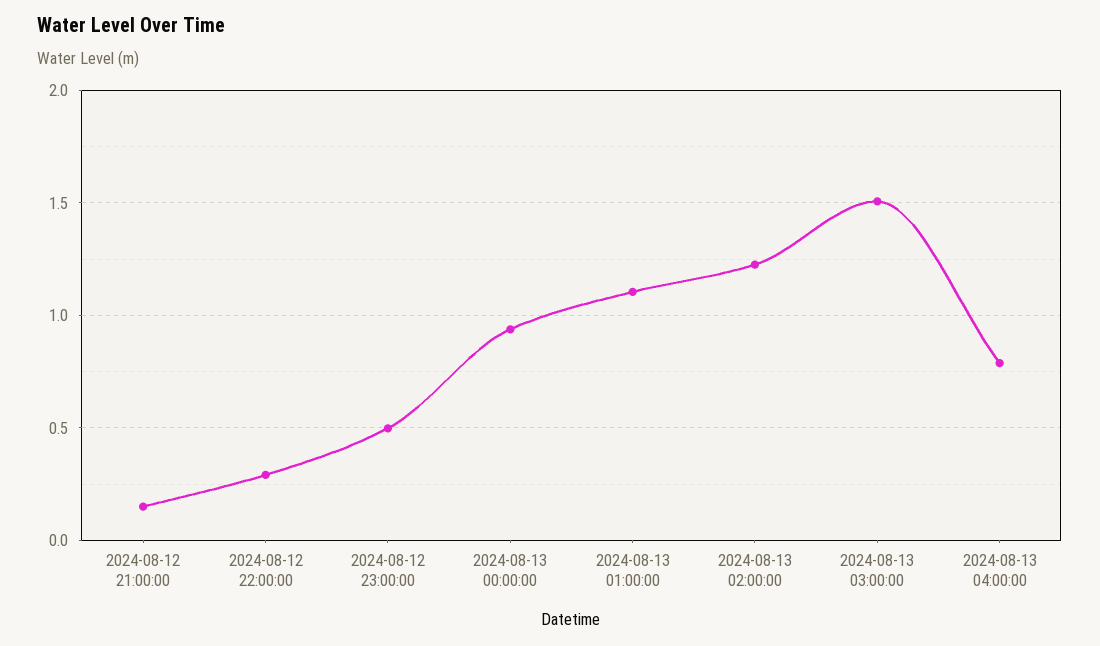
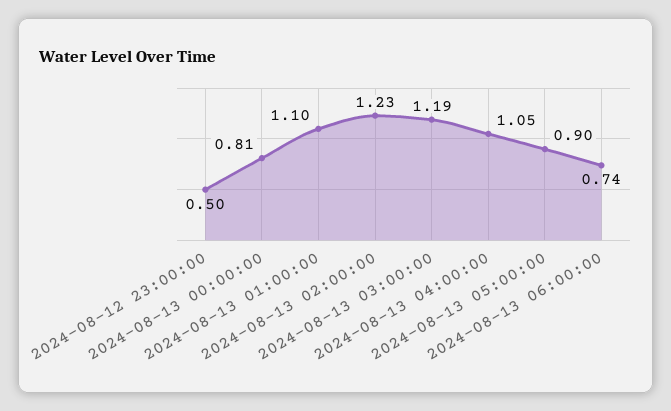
2024-08-12 21:00:00: 0.15 -> none
2024-08-12 22:00:00: 0.3 -> none
2024-08-13 00:00:00: 0.95 -> 0.81
2024-08-13 03:00:00: 1.5 -> 1.19
2024-08-13 04:00:00: 0.8 -> 1.05
2024-08-13 05:00:00: none -> 0.9
2024-08-13 06:00:00: none -> 0.74

